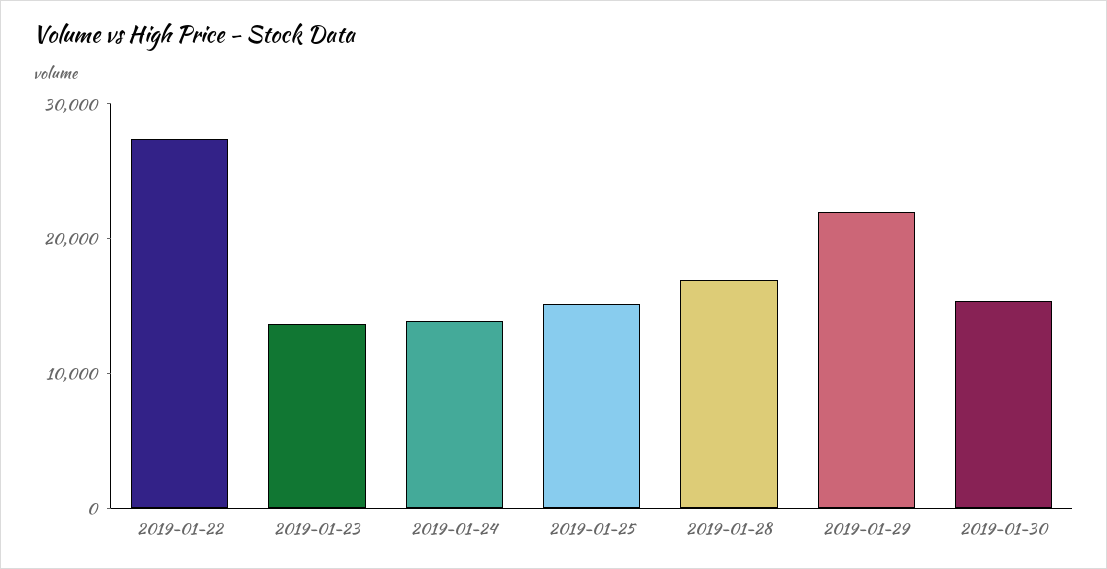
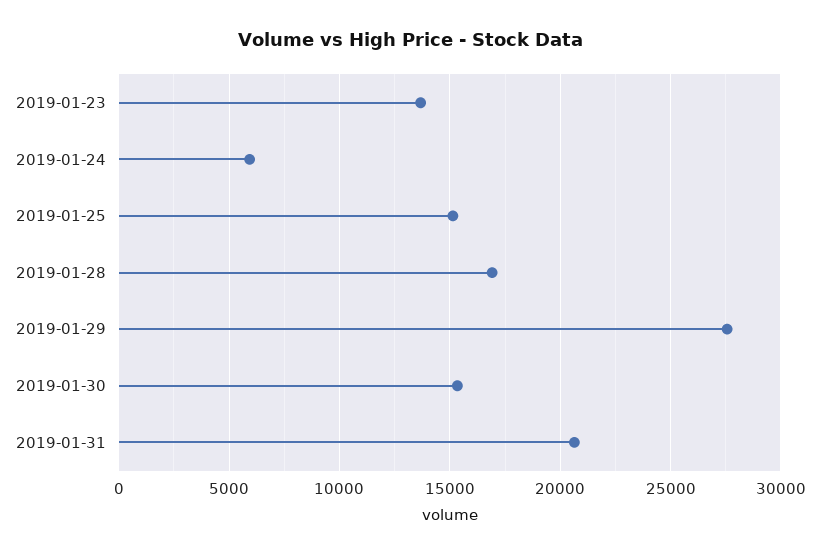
2019-01-22: 28000 -> none
2019-01-24: 14000 -> 6000
2019-01-29: 22000 -> 27500
2019-01-31: none -> 20500

